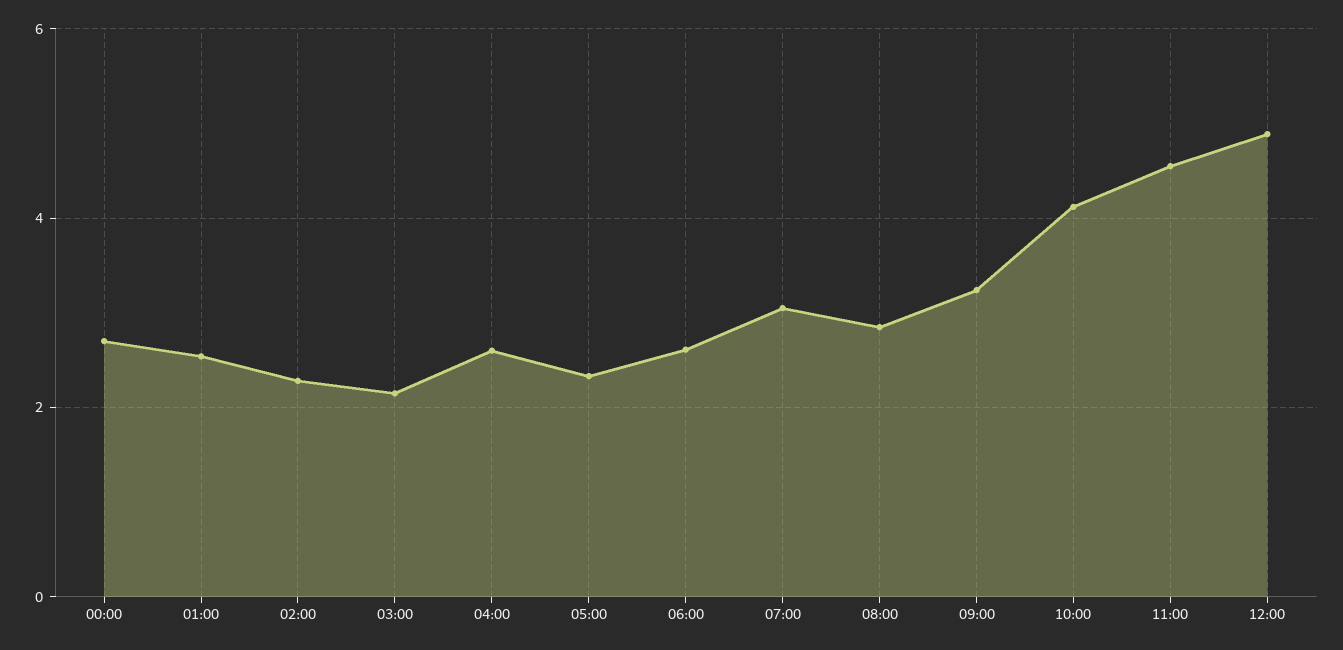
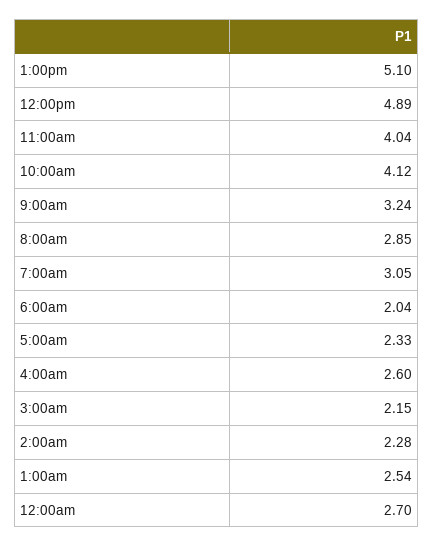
06:00: 2.6 -> 2.04
11:00: 4.6 -> 4.04
1:00pm: none -> 5.1

